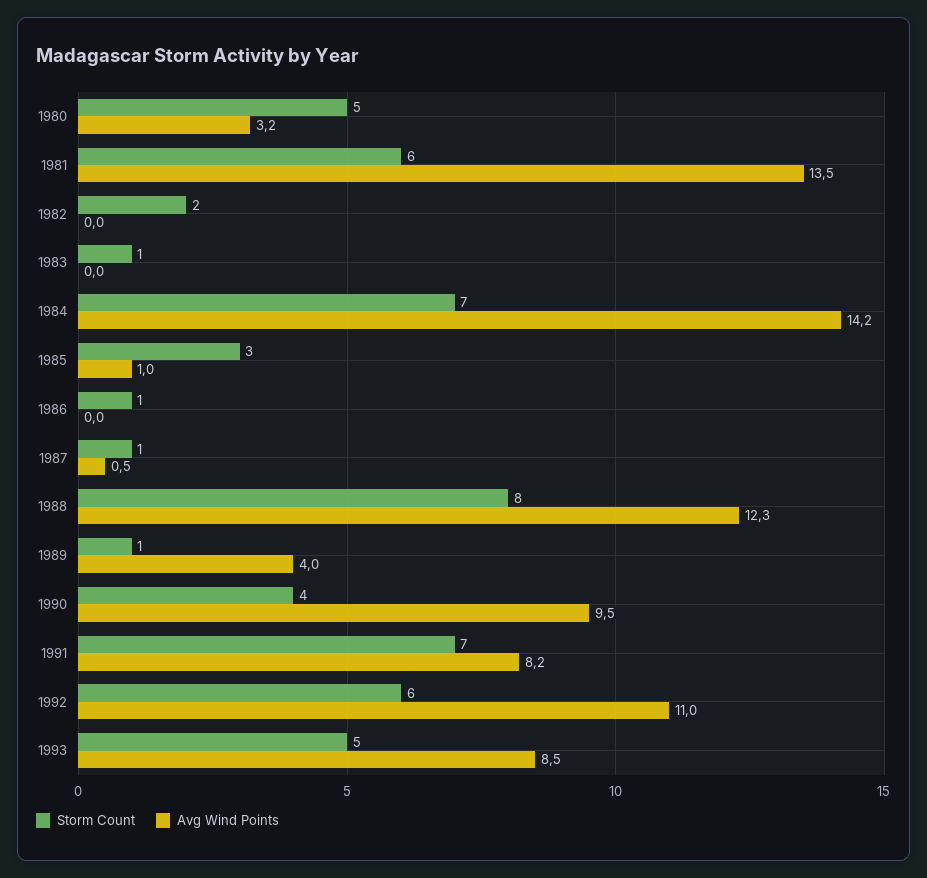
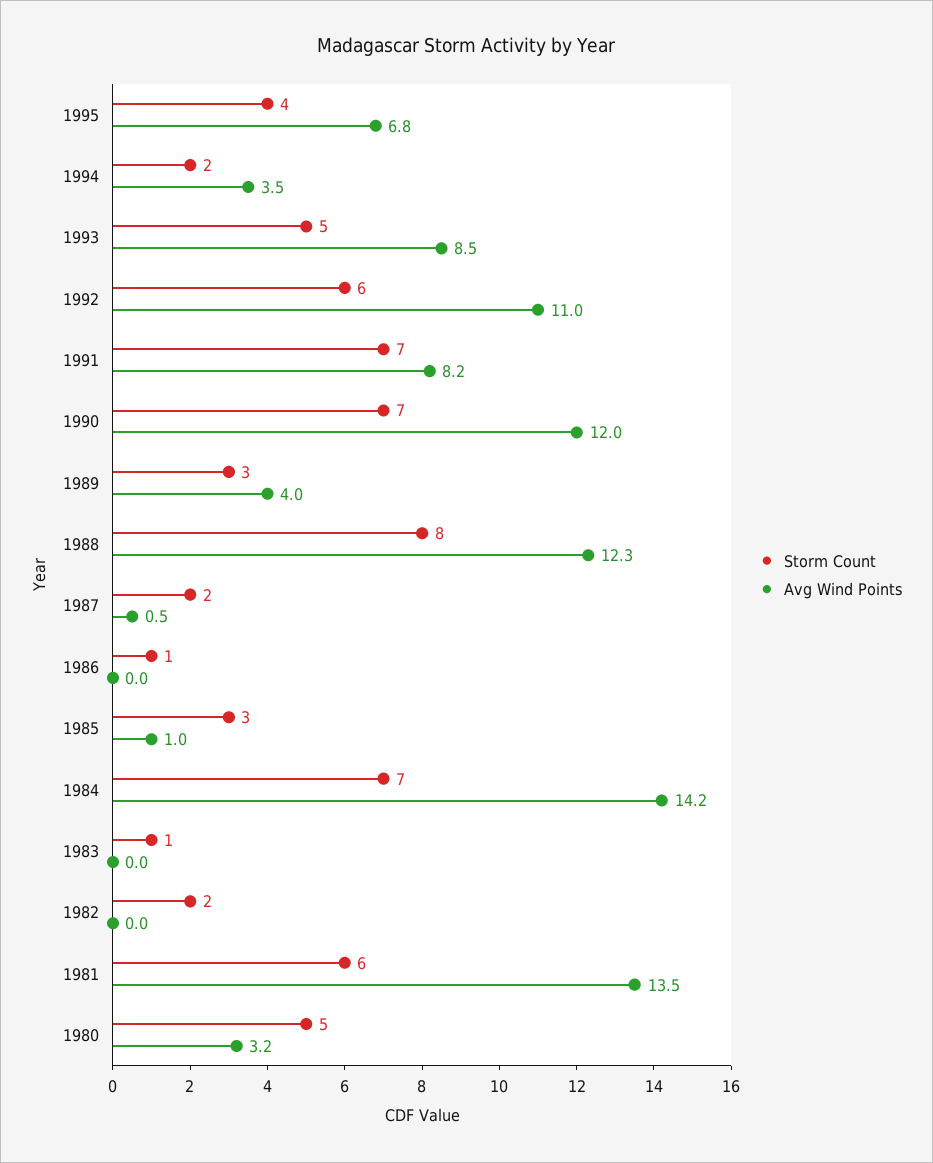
Storm Count, 1987: 1 -> 2
Storm Count, 1989: 1 -> 3
Storm Count, 1990: 4 -> 7
Avg Wind Points, 1990: 9.5 -> 12
Storm Count, 1995: none -> 4
Avg Wind Points, 1995: none -> 6.8
Storm Count, 1994: none -> 2
Avg Wind Points, 1994: none -> 3.5

